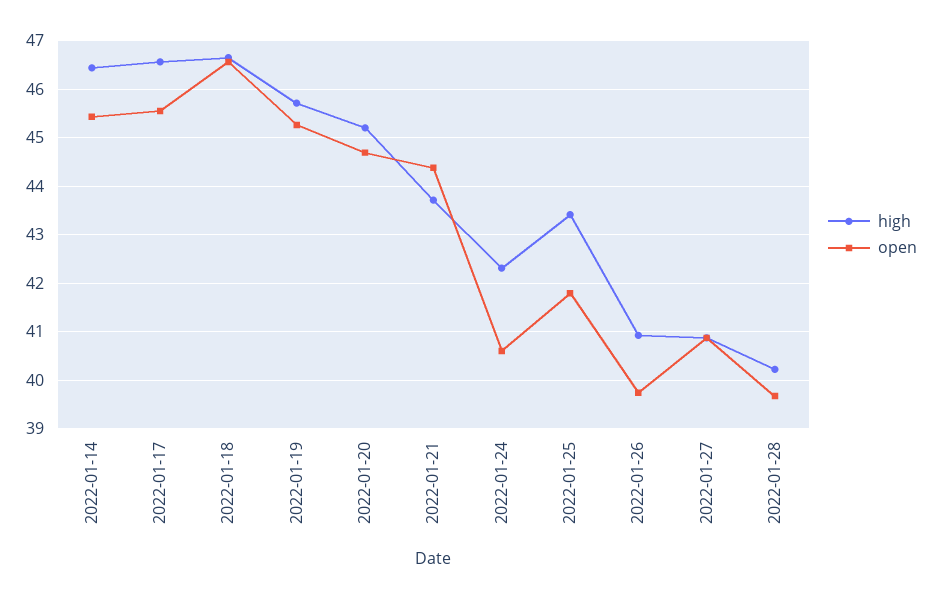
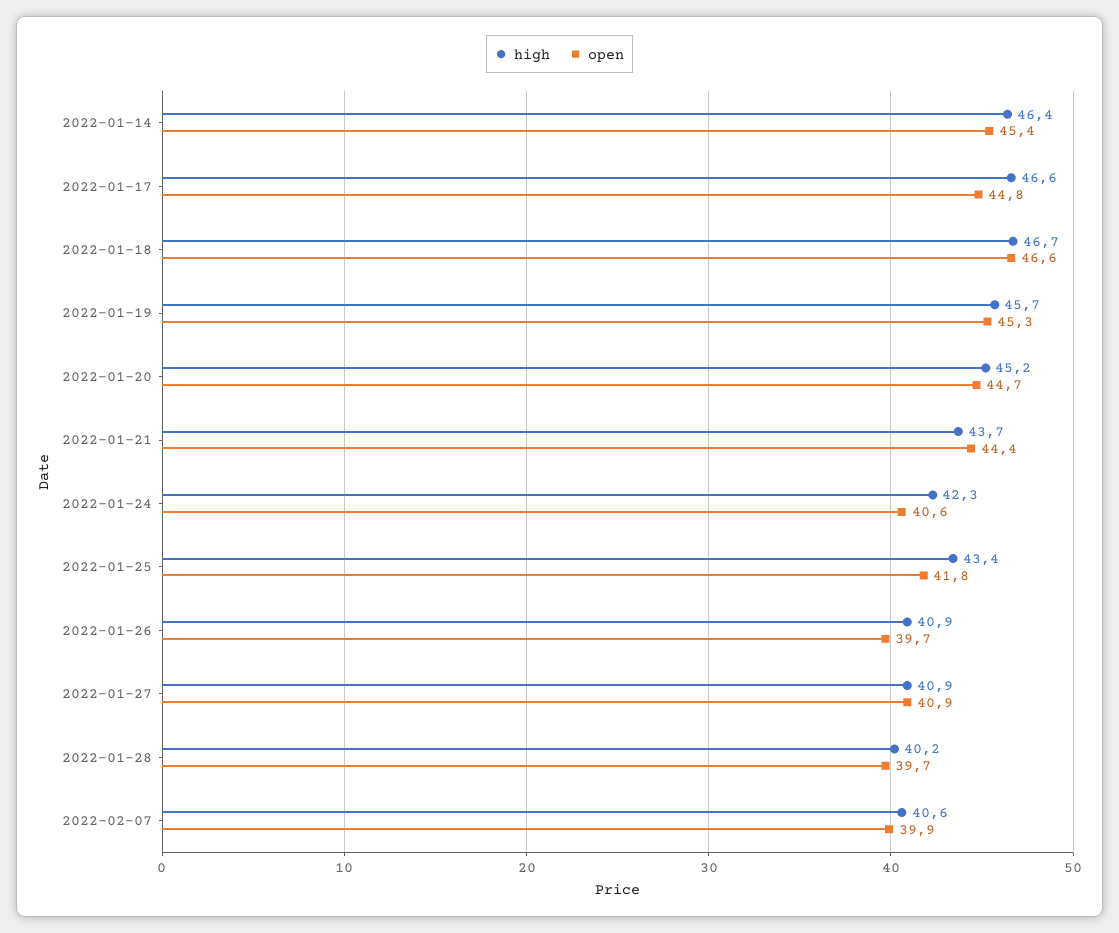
open, 2022-01-17: 45.6 -> 44.8
high, 2022-02-07: none -> 40.6
open, 2022-02-07: none -> 39.9

